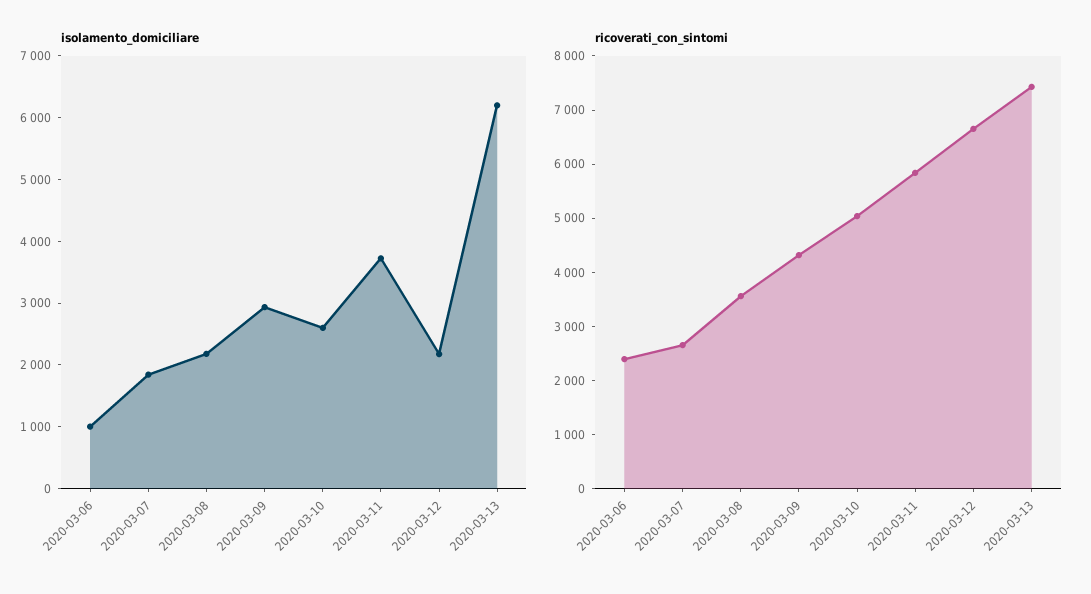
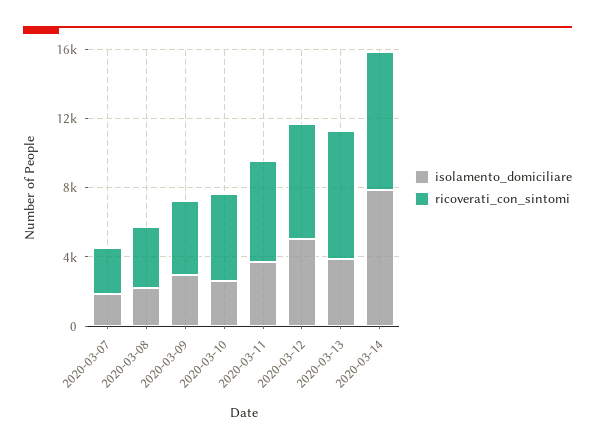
isolamento_domiciliare, 2020-03-06: 1000 -> none
isolamento_domiciliare, 2020-03-12: 2200 -> 5000
isolamento_domiciliare, 2020-03-13: 6200 -> 4000
ricoverati_con_sintomi, 2020-03-06: 2400 -> none
isolamento_domiciliare, 2020-03-14: none -> 8000
ricoverati_con_sintomi, 2020-03-14: none -> 8000

